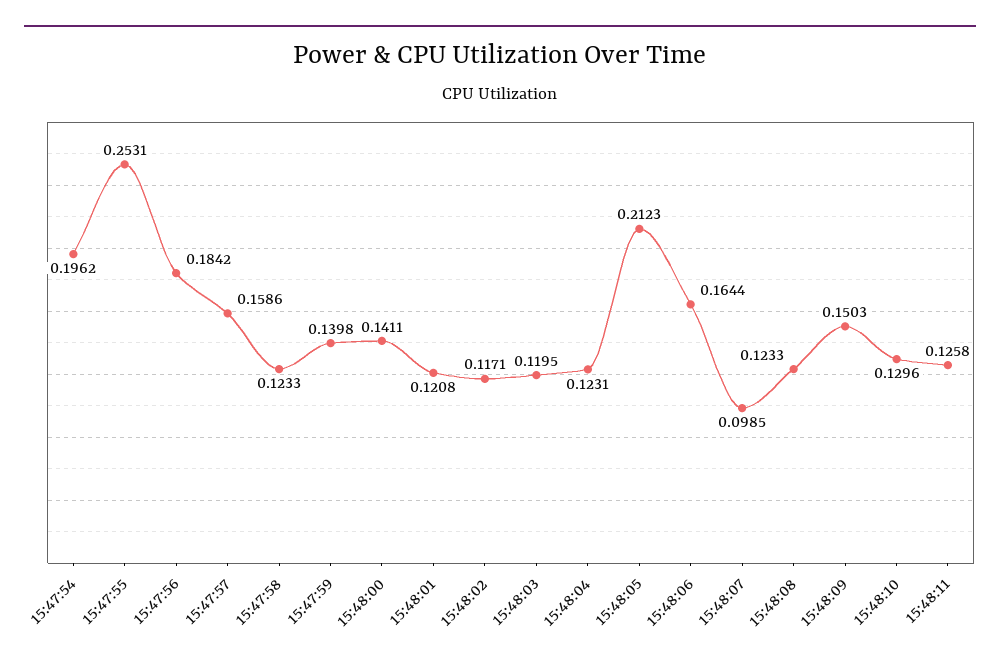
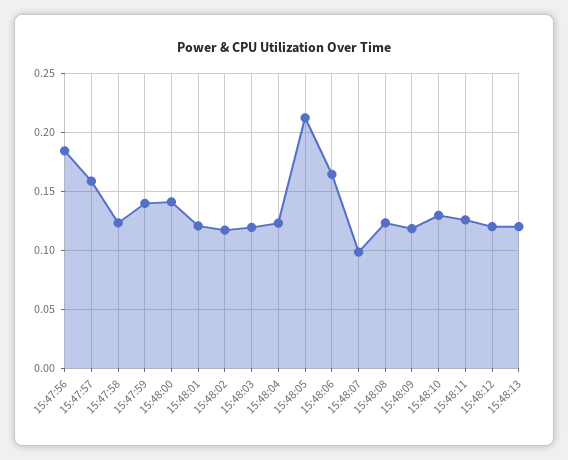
15:47:54: 0.1962 -> none
15:47:55: 0.2531 -> none
15:48:09: 0.1503 -> 0.12
15:48:12: none -> 0.12
15:48:13: none -> 0.12

